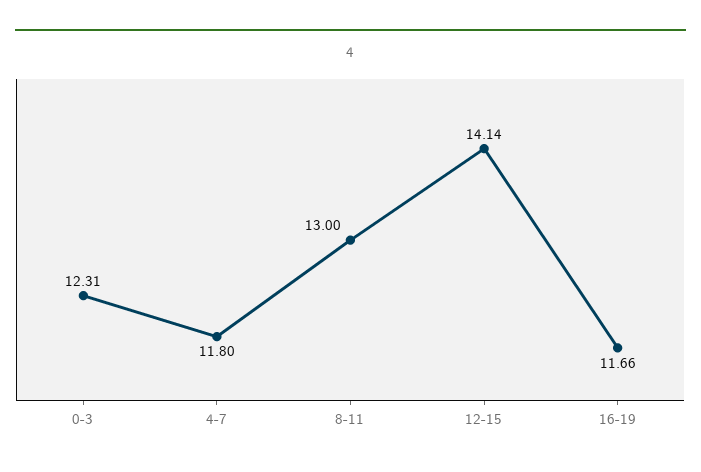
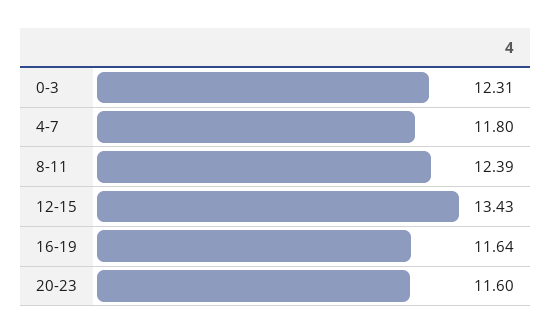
8-11: 13 -> 12.39
12-15: 14.14 -> 13.43
16-19: 11.66 -> 11.64
20-23: none -> 11.6

